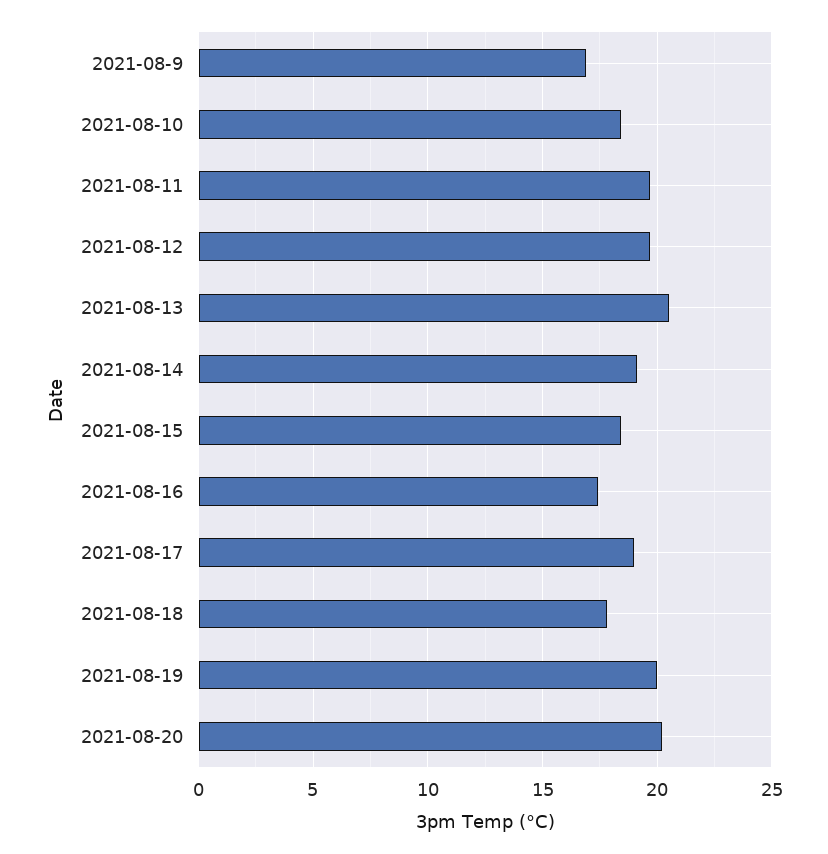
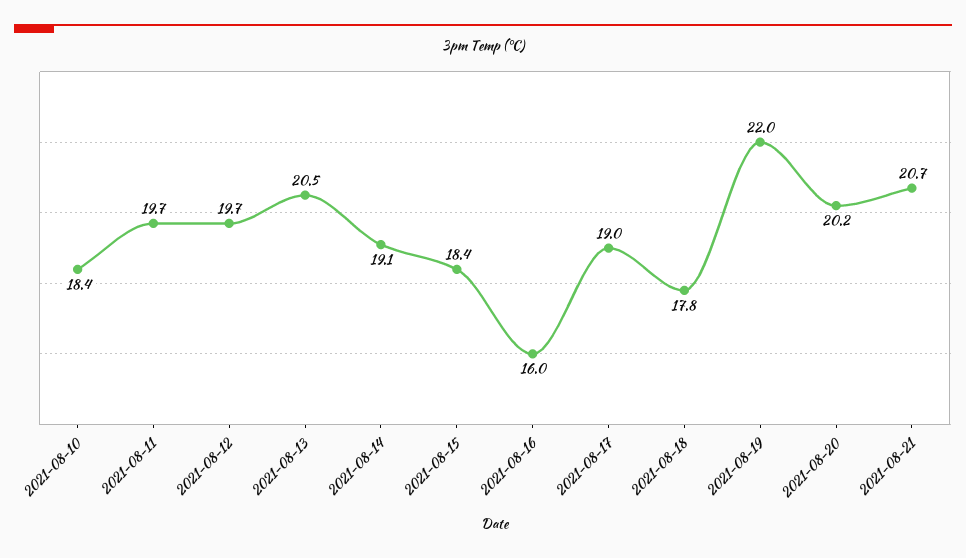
2021-08-9: 17 -> none
2021-08-16: 17.5 -> 16
2021-08-19: 20 -> 22
2021-08-21: none -> 20.7

